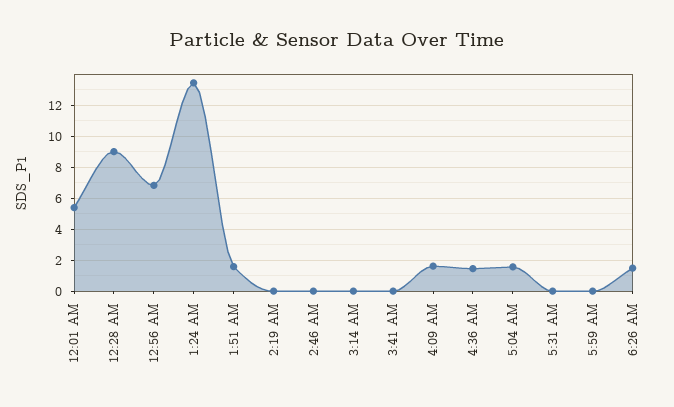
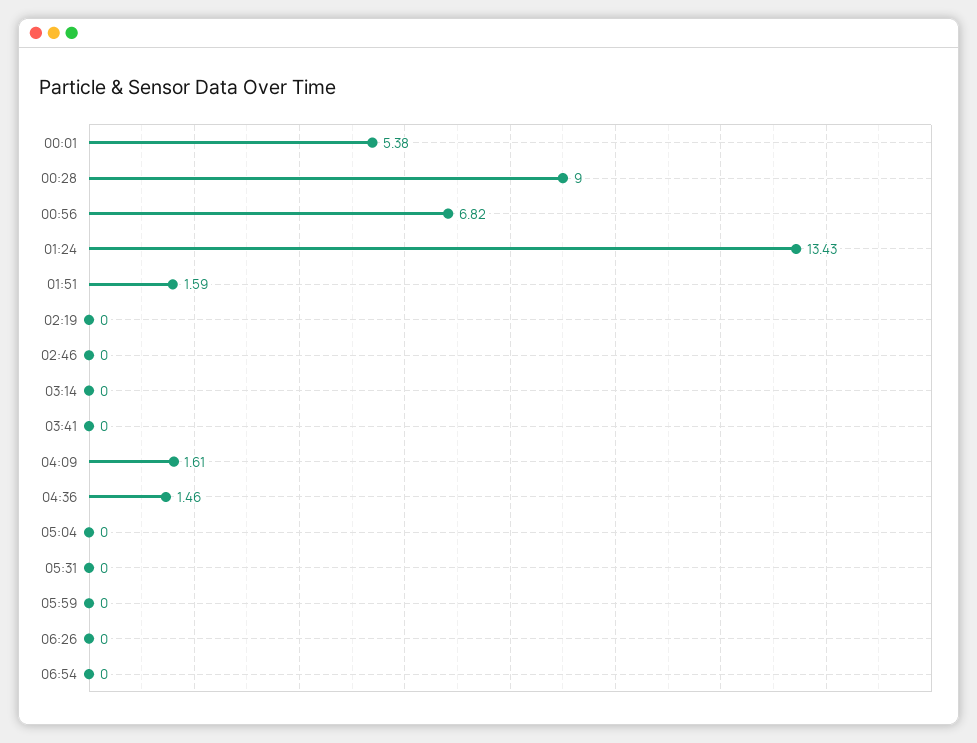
5:04 AM: 1.5 -> 0
6:26 AM: 1.5 -> 0
06:54: none -> 0

